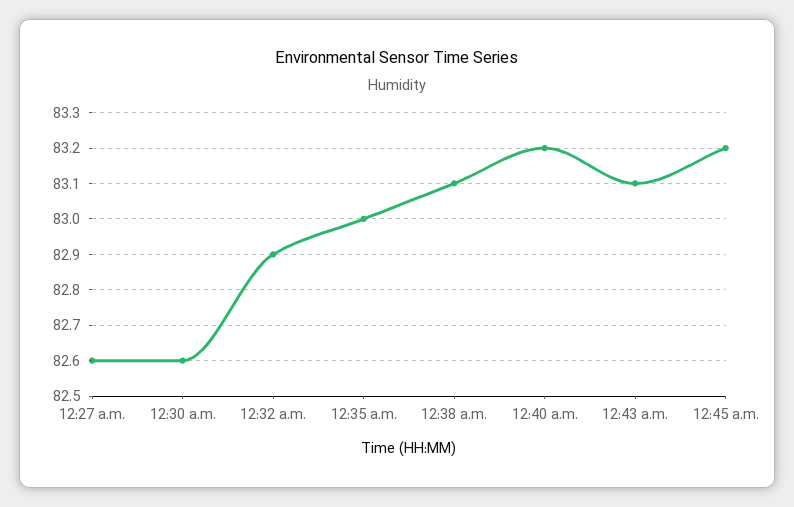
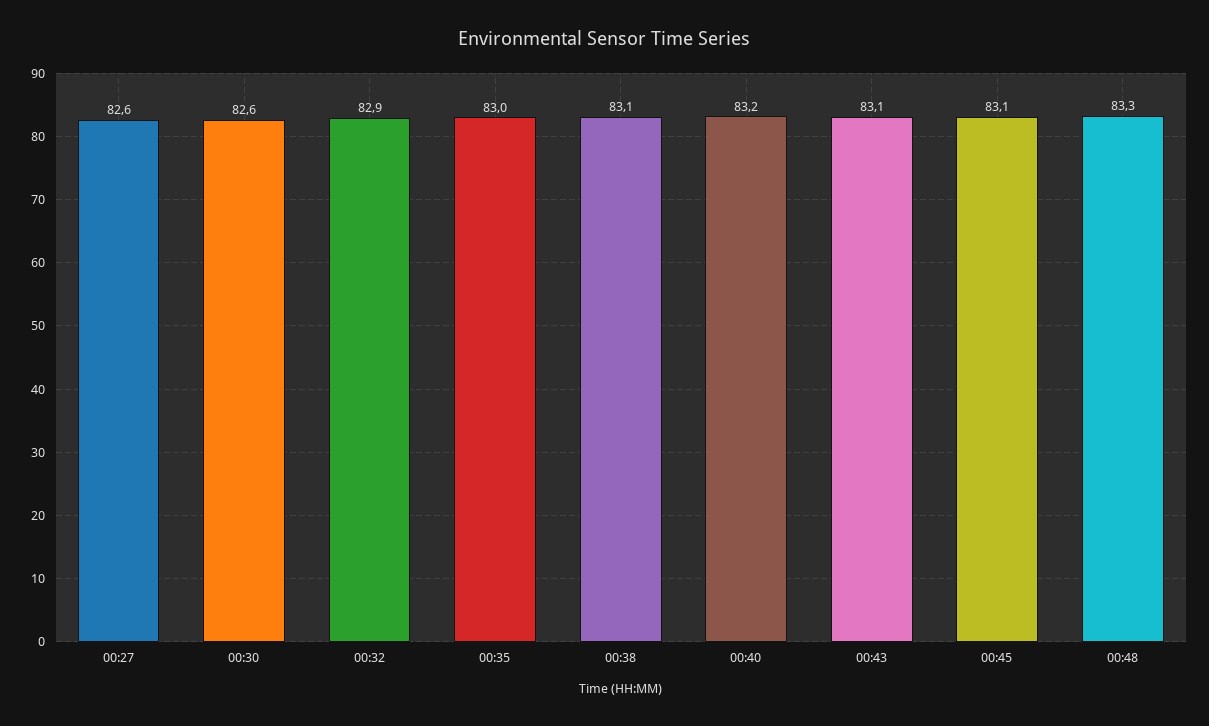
12:45 a.m.: 83.2 -> 83.1
00:48: none -> 83.3

